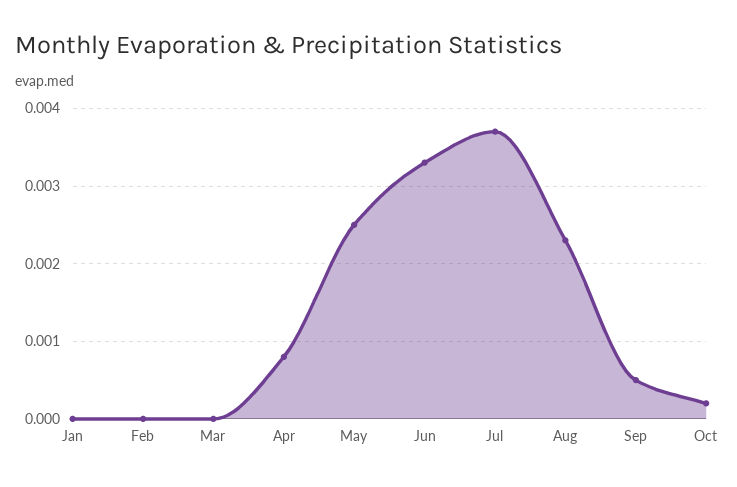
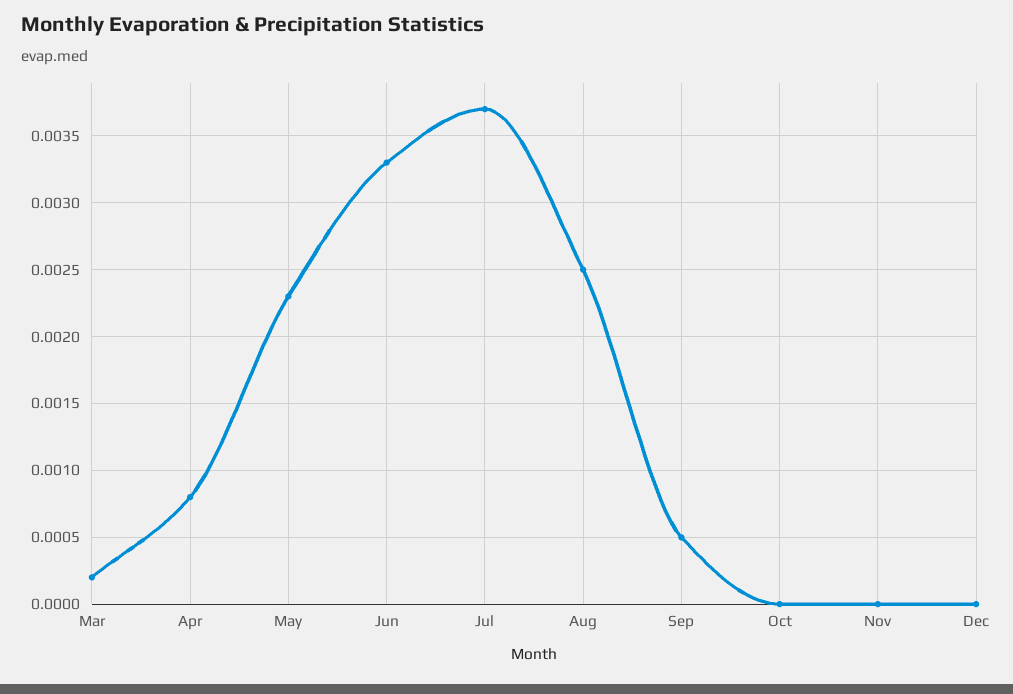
Jan: 0 -> none
Feb: 0 -> none
Mar: 0 -> 0.0002
May: 0.0025 -> 0.0023
Aug: 0.0023 -> 0.0025
Oct: 0.0002 -> 0
Nov: none -> 0
Dec: none -> 0

